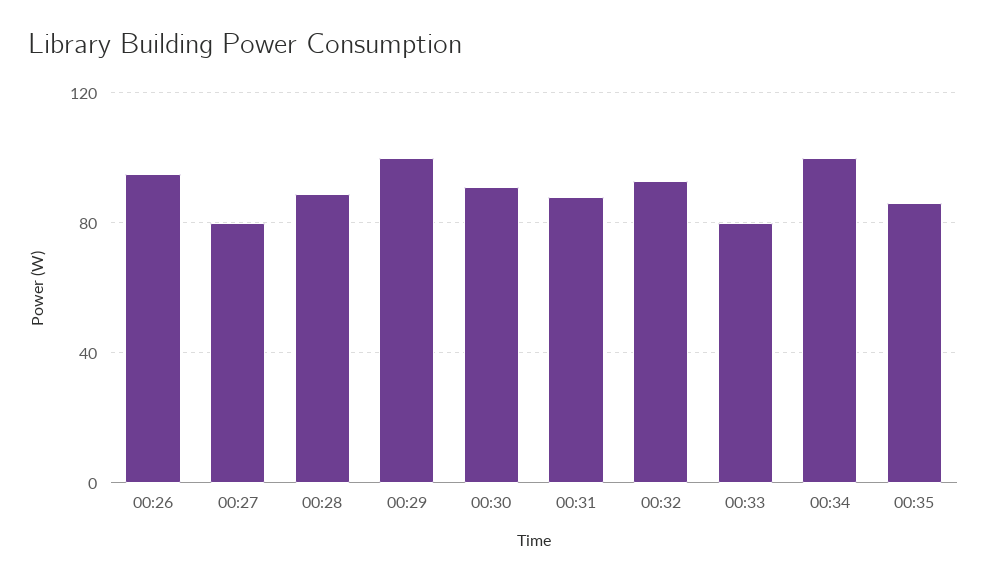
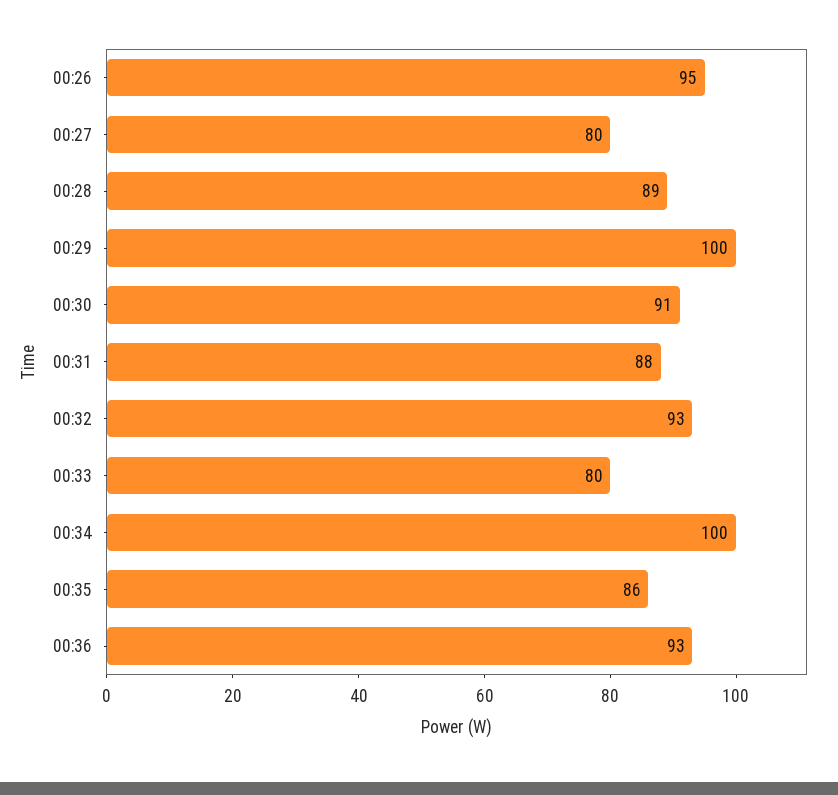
00:36: none -> 93

